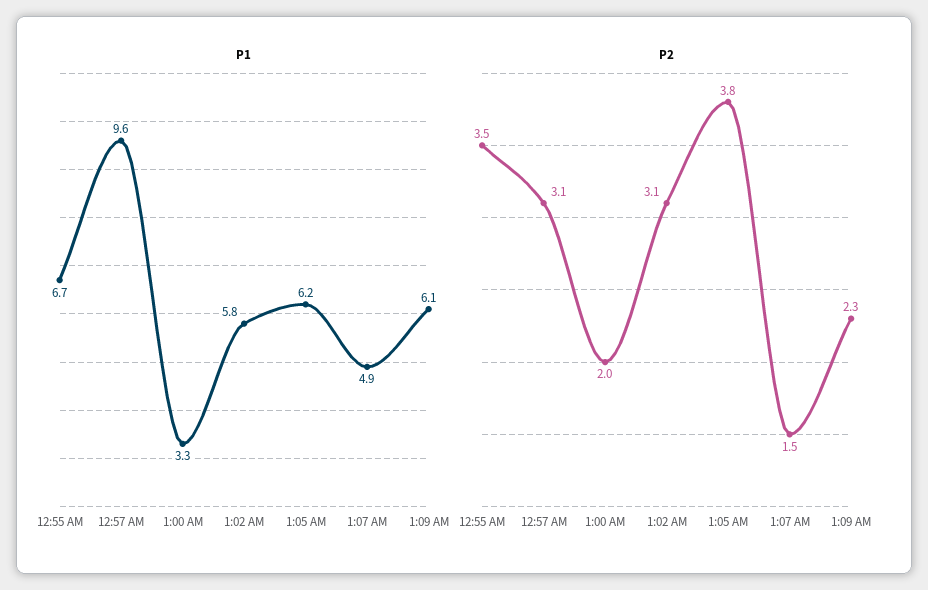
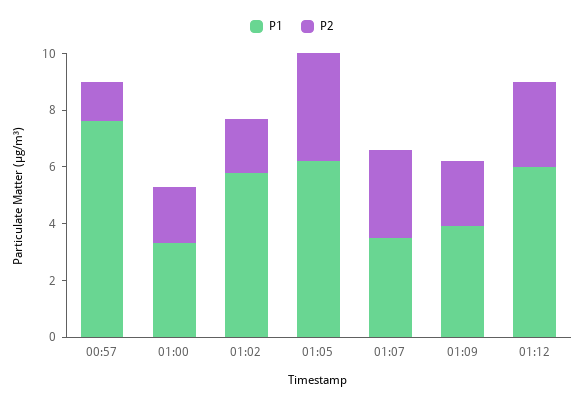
P1, 12:55 AM: 6.7 -> none
P1, 12:57 AM: 9.6 -> 7.5
P1, 1:07 AM: 4.9 -> 3.5
P1, 1:09 AM: 6.1 -> 4
P2, 12:55 AM: 3.5 -> none
P2, 12:57 AM: 3.1 -> 1.5
P2, 1:02 AM: 3.1 -> 2
P2, 1:07 AM: 1.5 -> 3
P1, 01:12: none -> 6
P2, 01:12: none -> 3

